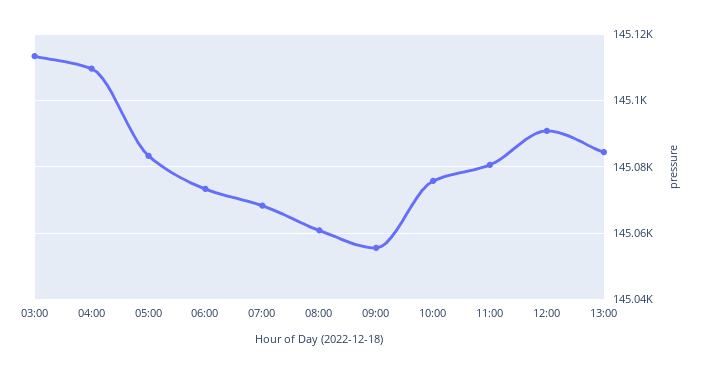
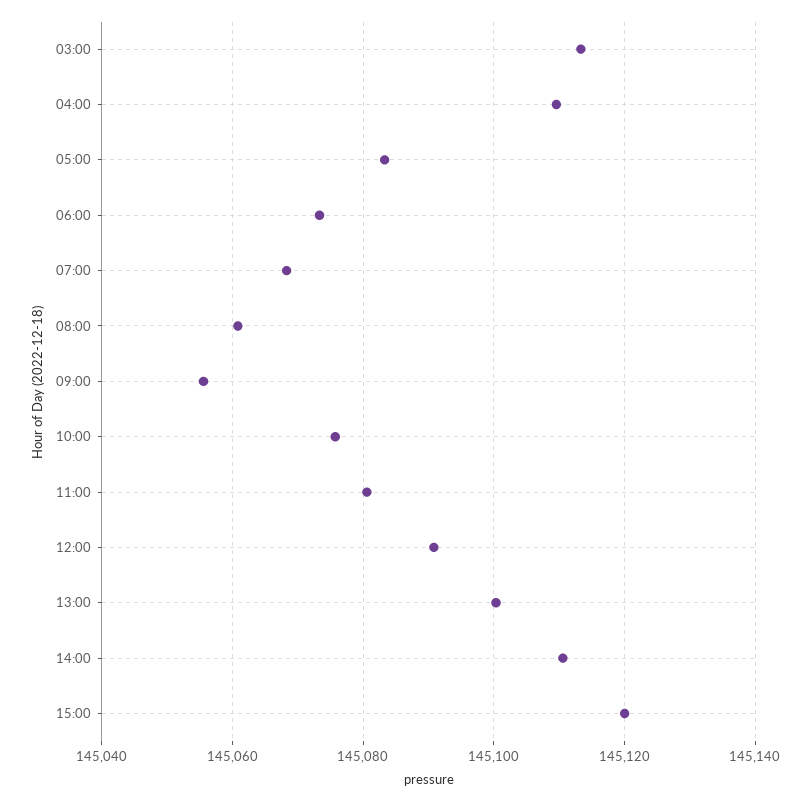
13:00: 145084 -> 145100
14:00: none -> 145110
15:00: none -> 145120

